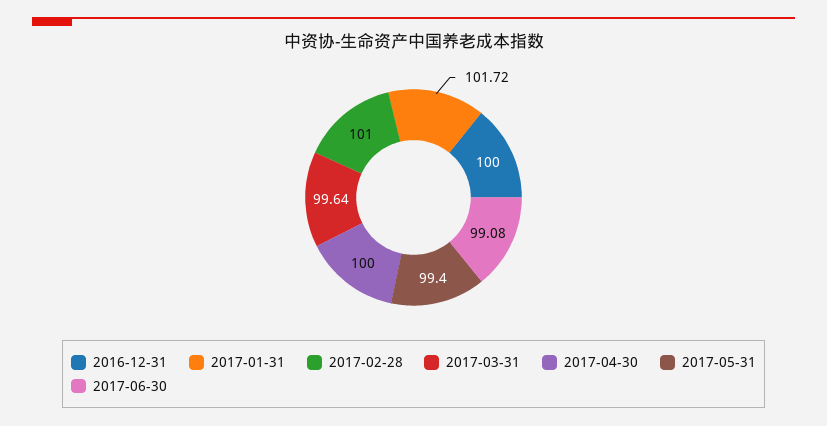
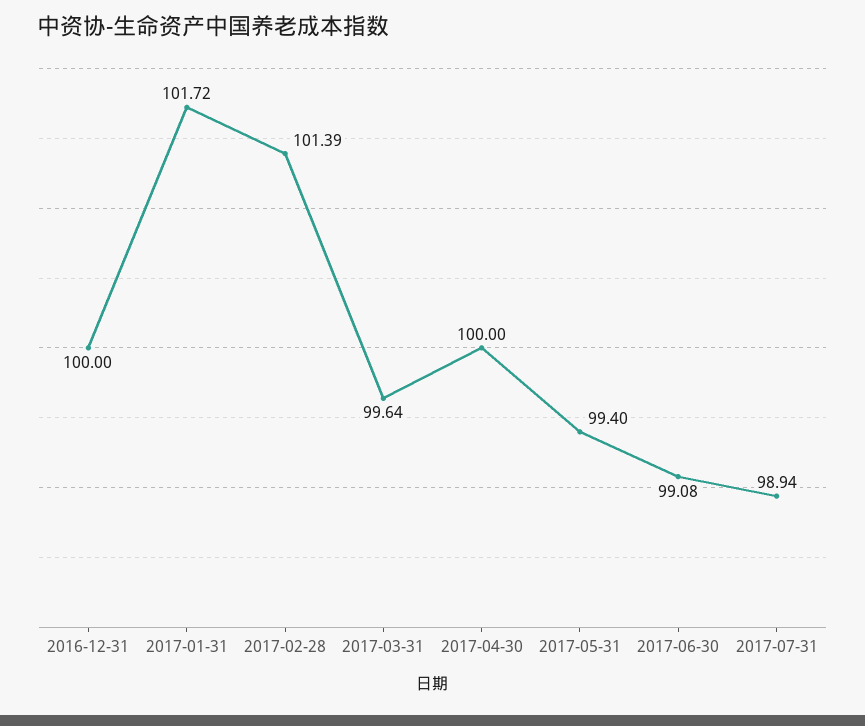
2017-02-28: 101 -> 101.39
2017-07-31: none -> 98.94

